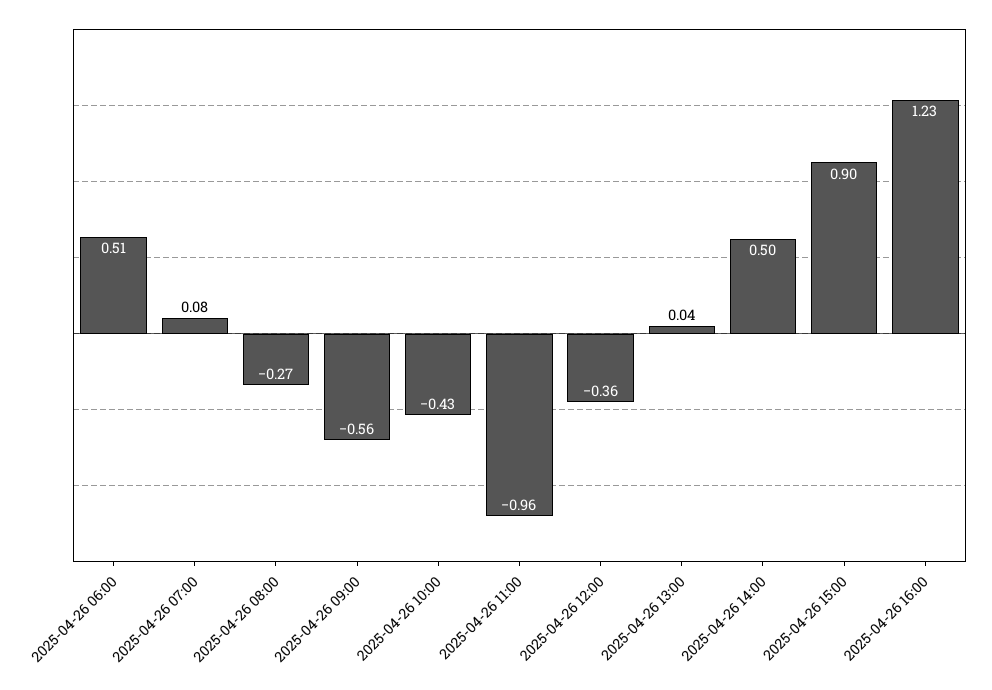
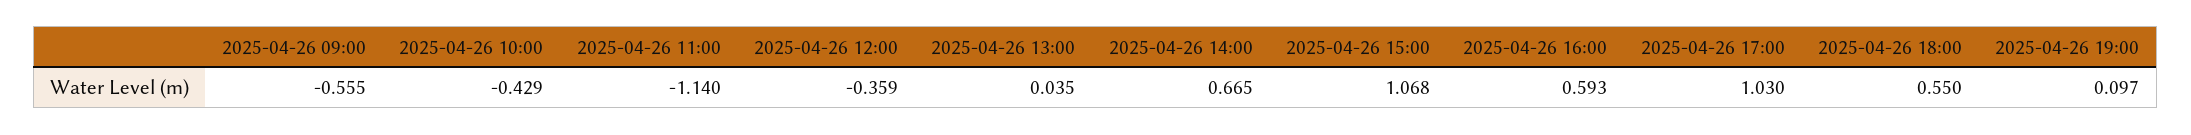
2025-04-26 06:00: 0.51 -> none
2025-04-26 07:00: 0.08 -> none
2025-04-26 08:00: -0.27 -> none
2025-04-26 11:00: -0.96 -> -1.14
2025-04-26 14:00: 0.5 -> 0.665
2025-04-26 15:00: 0.9 -> 1.068
2025-04-26 16:00: 1.23 -> 0.593
2025-04-26 17:00: none -> 1.03
2025-04-26 18:00: none -> 0.55
2025-04-26 19:00: none -> 0.097

